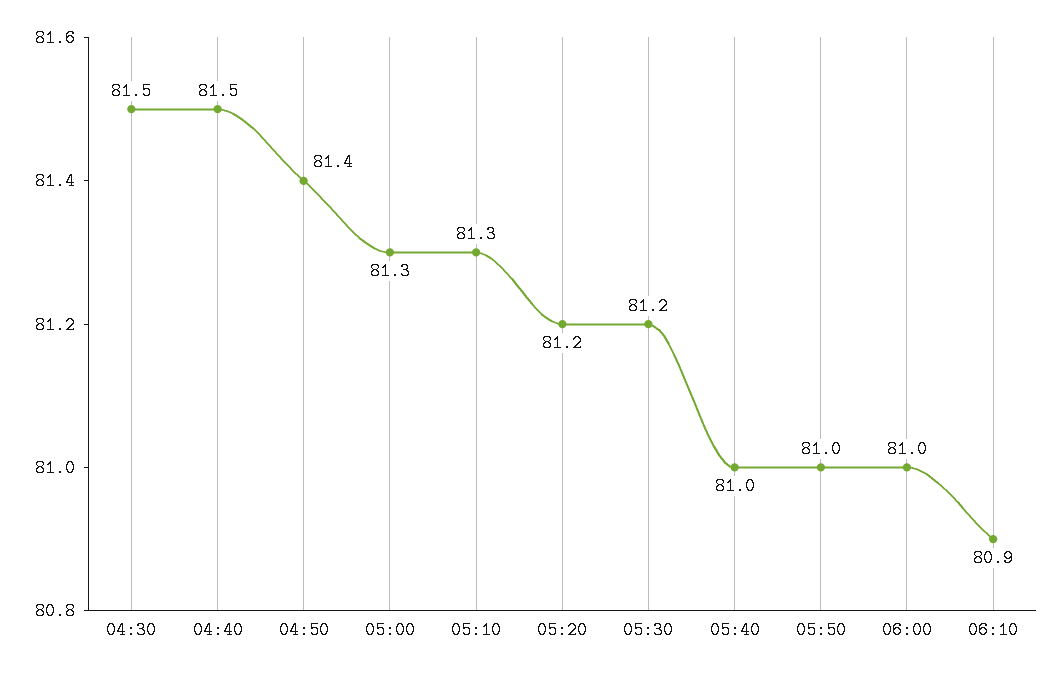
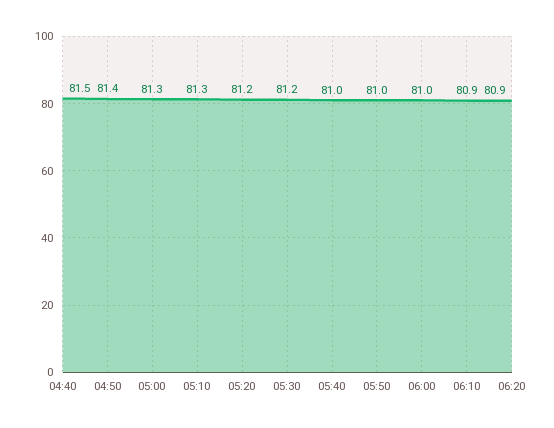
04:30: 81.5 -> none
06:20: none -> 80.9

